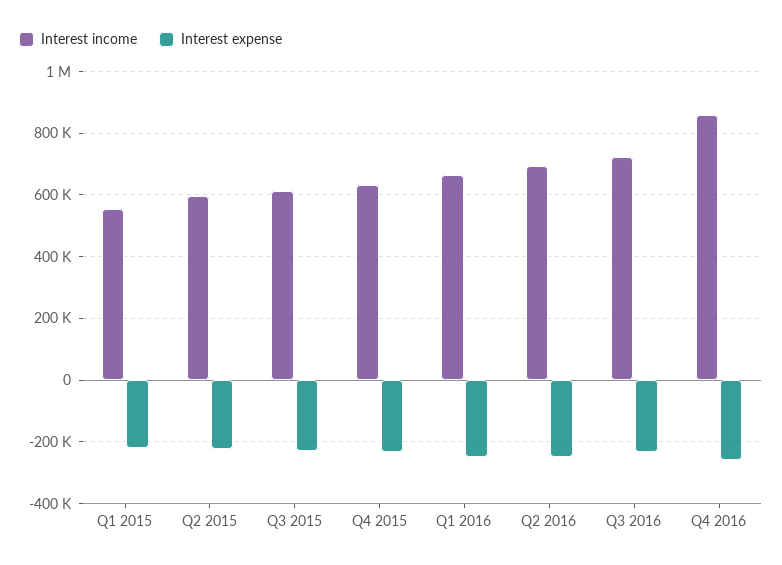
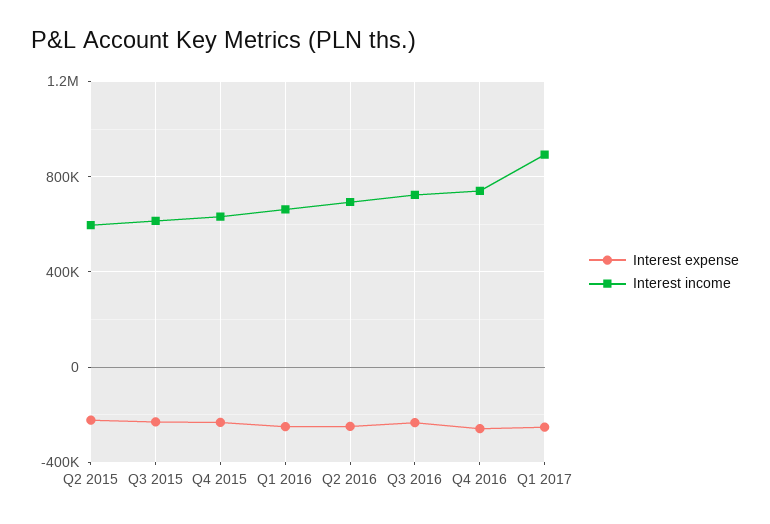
Interest income, Q1 2015: 560000 -> none
Interest expense, Q1 2015: -220000 -> none
Interest income, Q4 2016: 860000 -> 750000
Interest expense, Q1 2017: none -> -250000
Interest income, Q1 2017: none -> 900000

